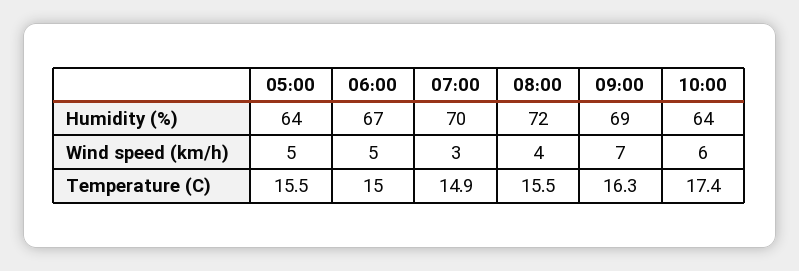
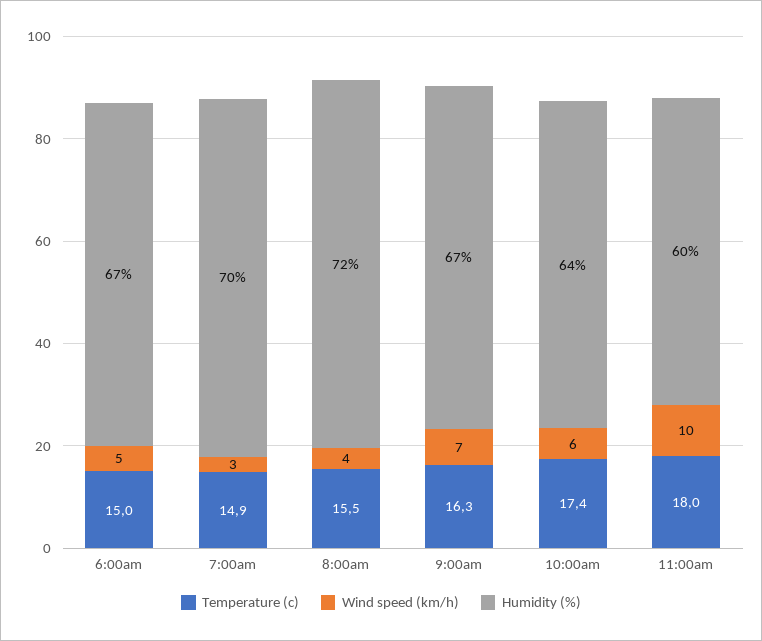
Humidity (%), 05:00: 64 -> none
Humidity (%), 09:00: 69 -> 67
Wind speed (km/h), 05:00: 5 -> none
Temperature (C), 05:00: 15.5 -> none
Temperature (C), 11:00am: none -> 18
Wind speed (km/h), 11:00am: none -> 10
Humidity (%), 11:00am: none -> 60

